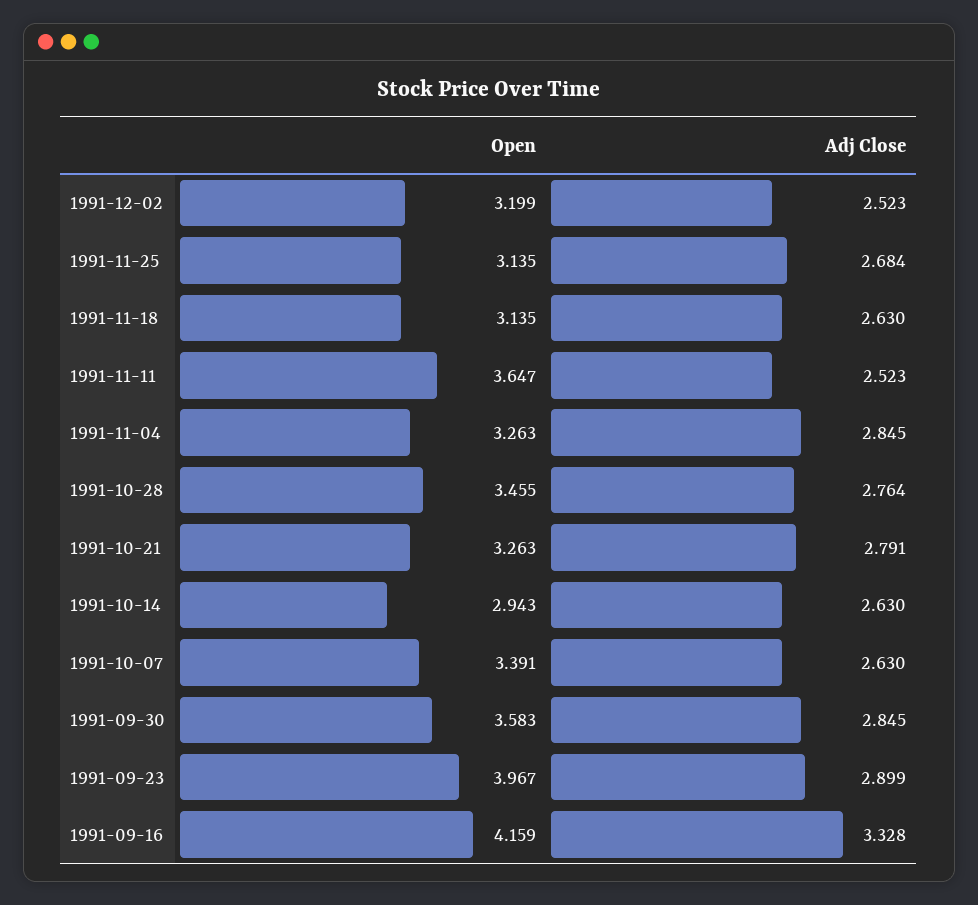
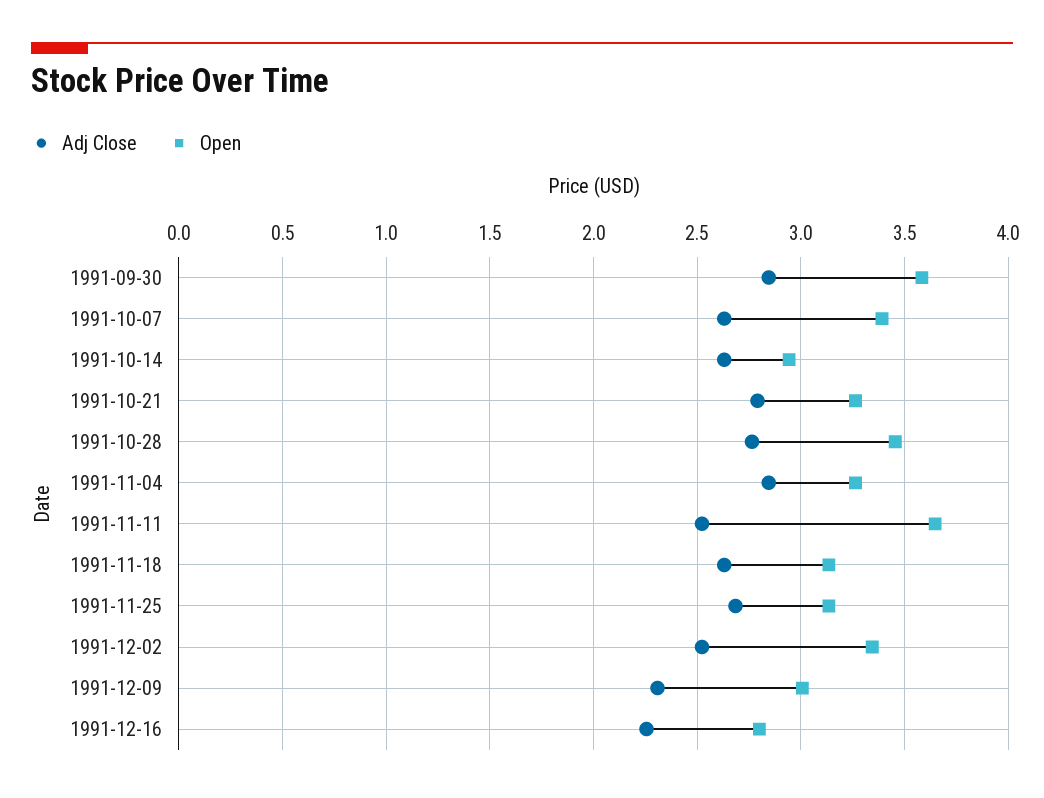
Open, 1991-12-02: 3.199 -> 3.35
Open, 1991-09-23: 3.967 -> none
Adj Close, 1991-09-23: 2.899 -> none
Open, 1991-09-16: 4.159 -> none
Adj Close, 1991-09-16: 3.328 -> none
Adj Close, 1991-12-09: none -> 2.3
Open, 1991-12-09: none -> 3
Adj Close, 1991-12-16: none -> 2.25
Open, 1991-12-16: none -> 2.8

